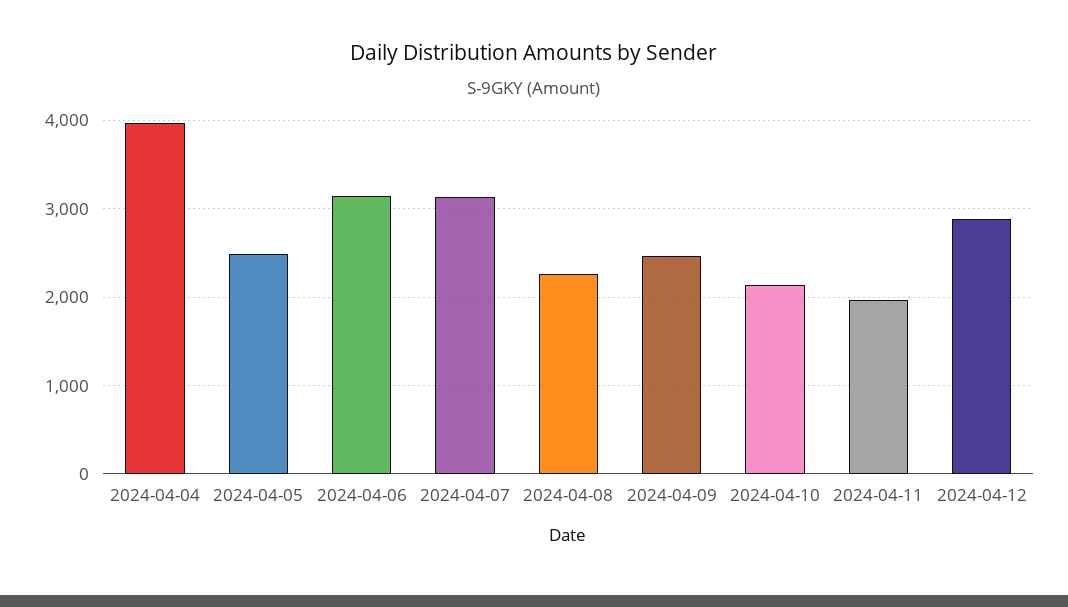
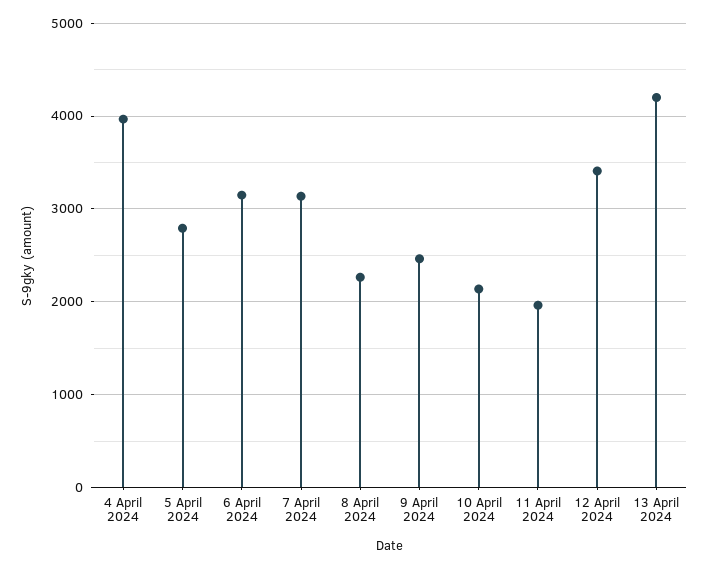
2024-04-05: 2500 -> 2800
2024-04-12: 2900 -> 3400
13 April 2024: none -> 4200

